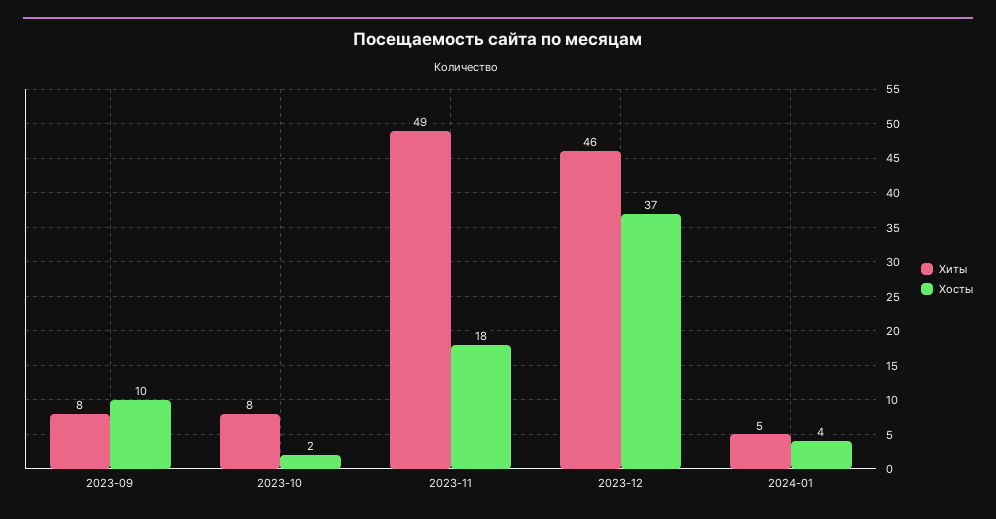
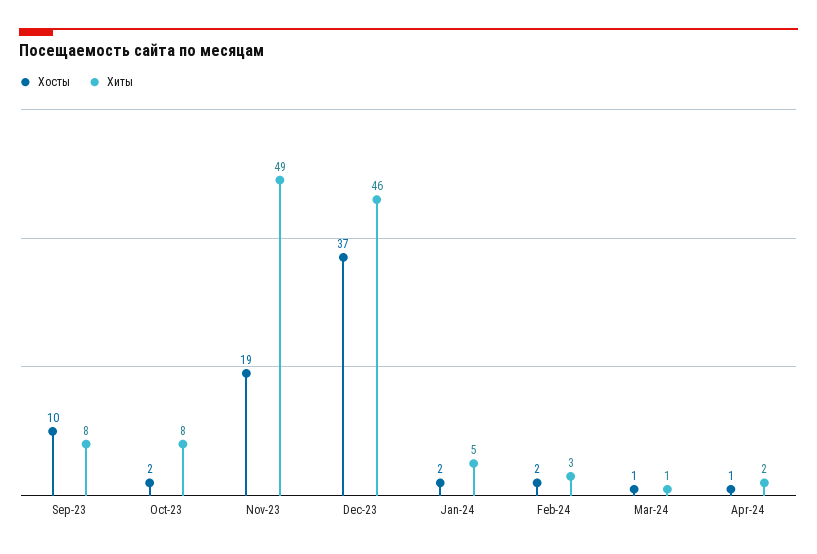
Хосты, 2023-11: 18 -> 19
Хосты, 2024-01: 4 -> 2
Хосты, Feb-24: none -> 2
Хиты, Feb-24: none -> 3
Хосты, Mar-24: none -> 1
Хиты, Mar-24: none -> 1
Хосты, Apr-24: none -> 1
Хиты, Apr-24: none -> 2

